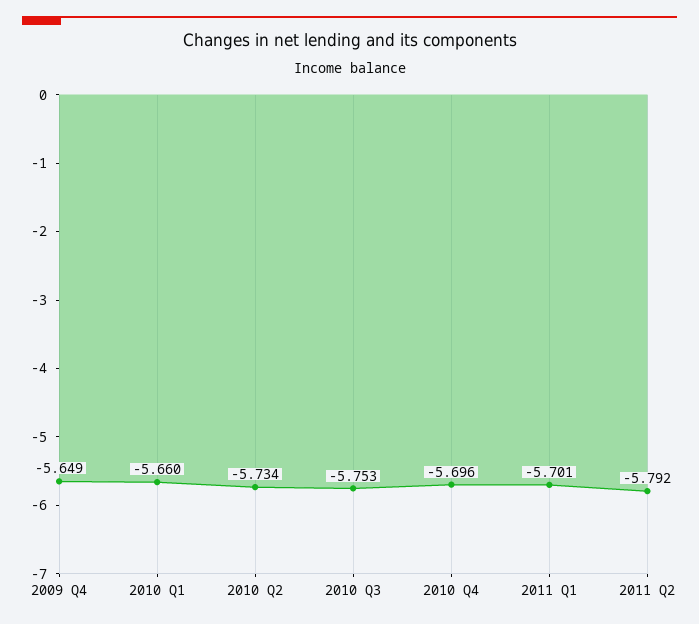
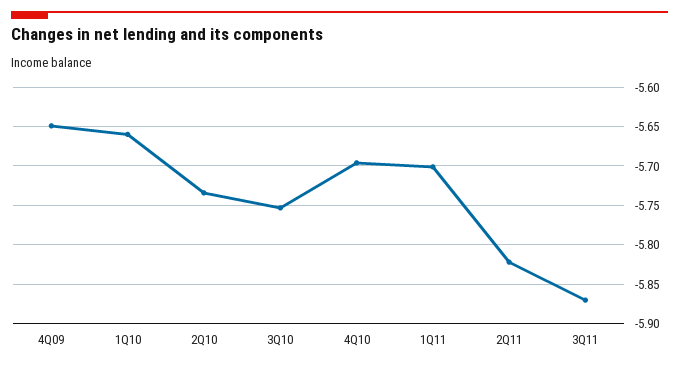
2011 Q2: -5.792 -> -5.82
3Q11: none -> -5.87

